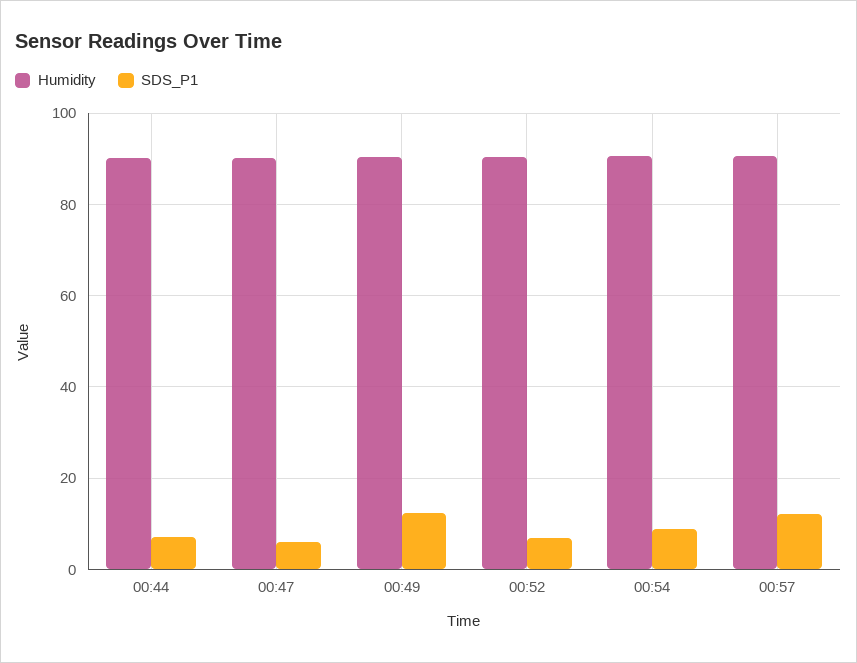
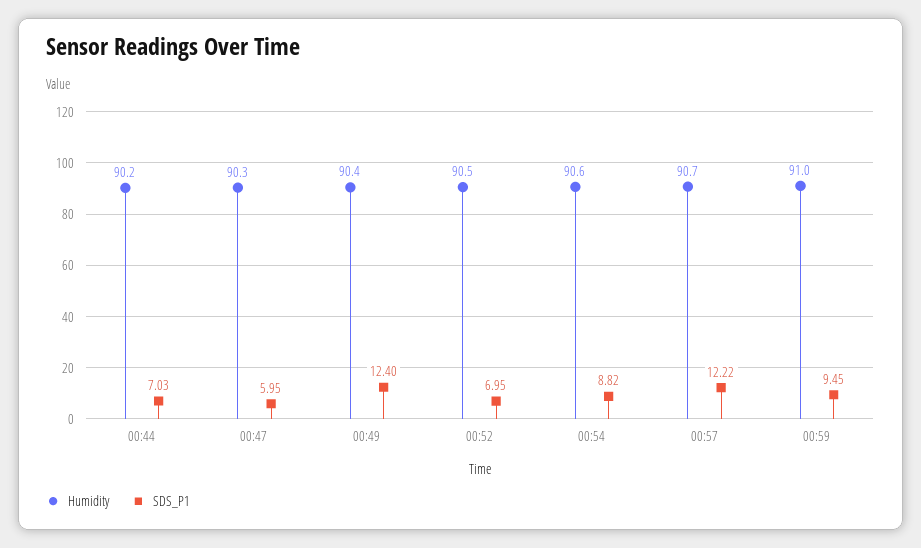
Humidity, 00:59: none -> 91
SDS_P1, 00:59: none -> 9.45

